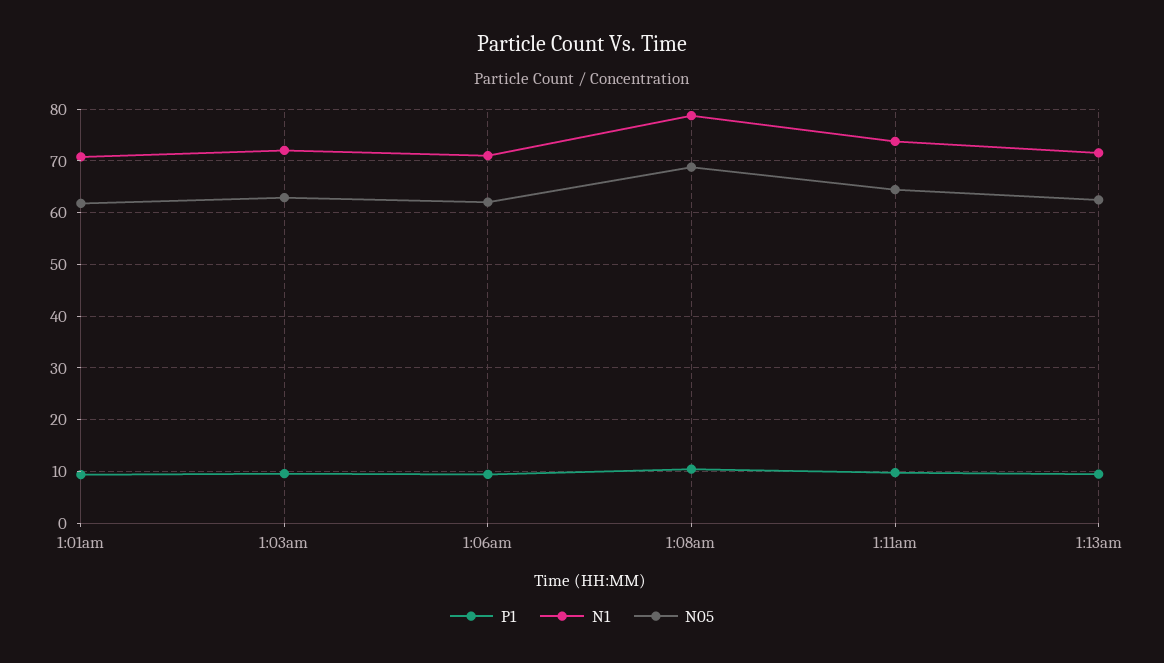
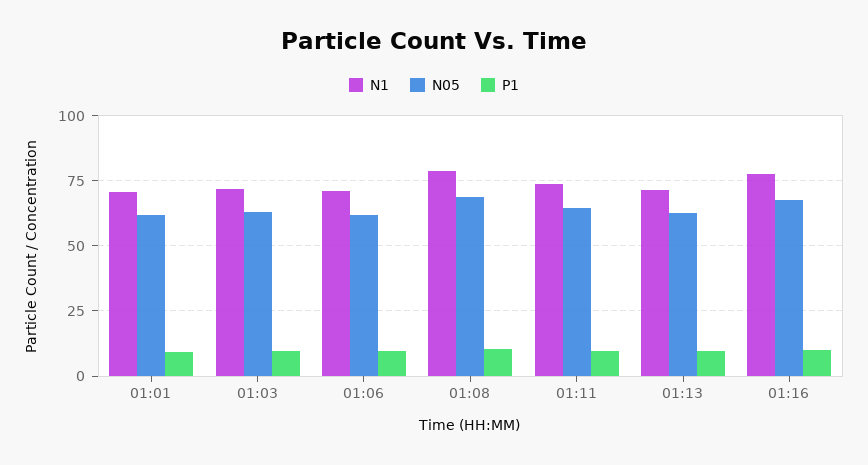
N1, 01:16: none -> 77.5
N05, 01:16: none -> 67.5
P1, 01:16: none -> 10

